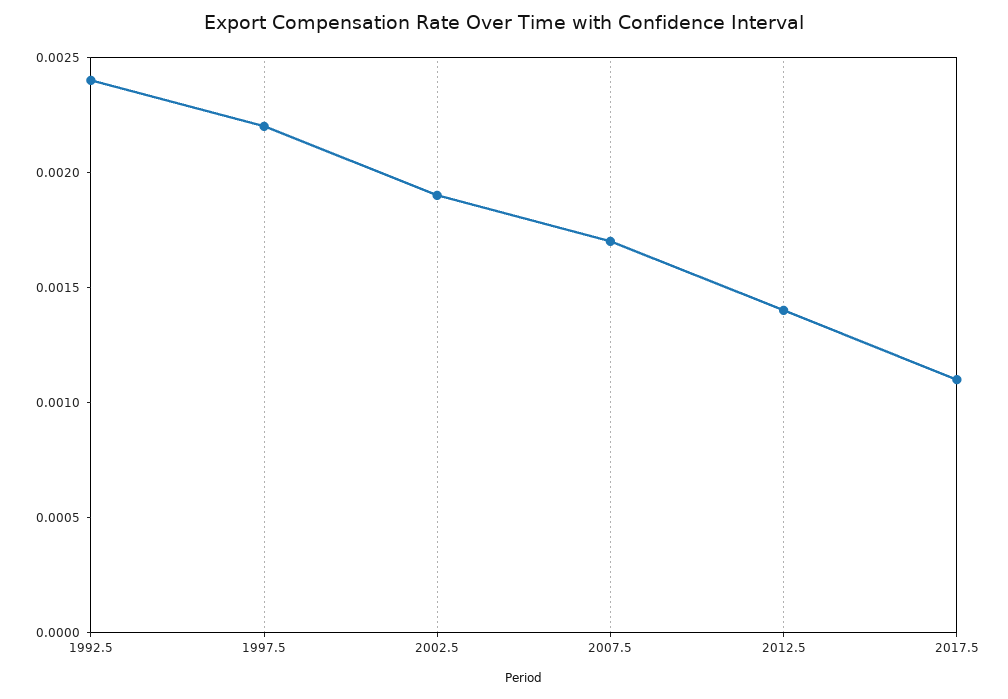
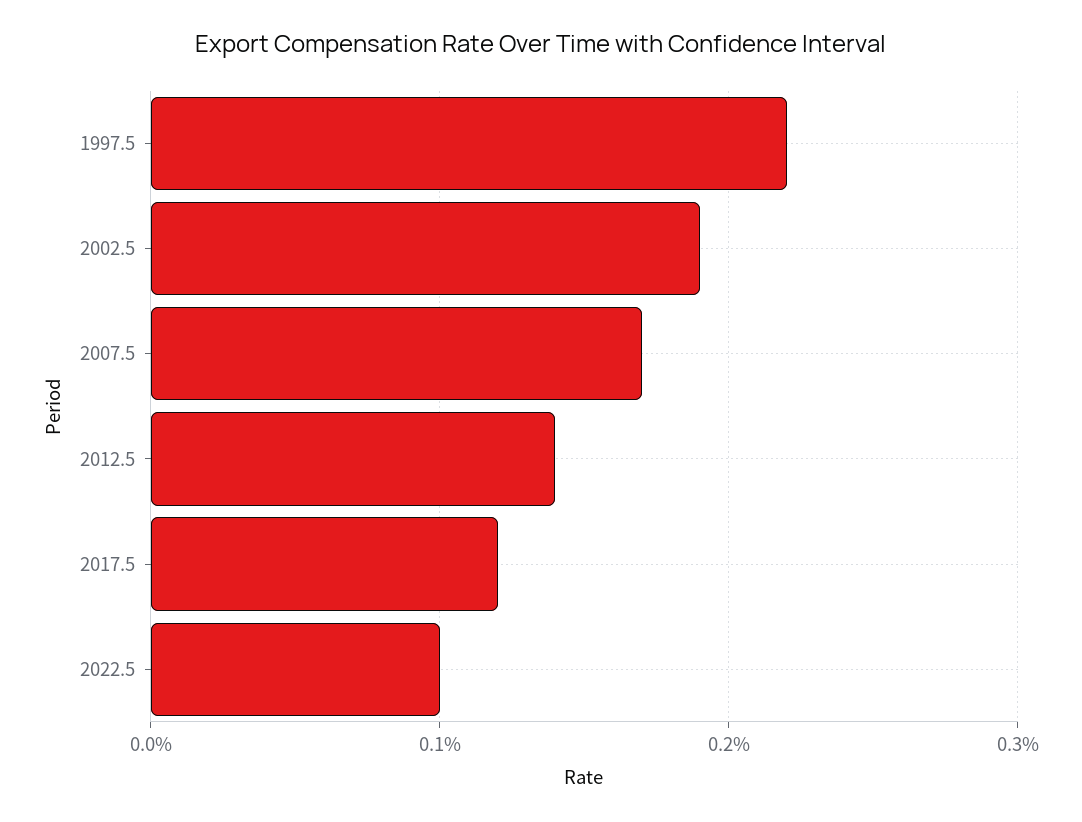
1992.5: 0.0024 -> none
2017.5: 0.0011 -> 0.0012
2022.5: none -> 0.001

